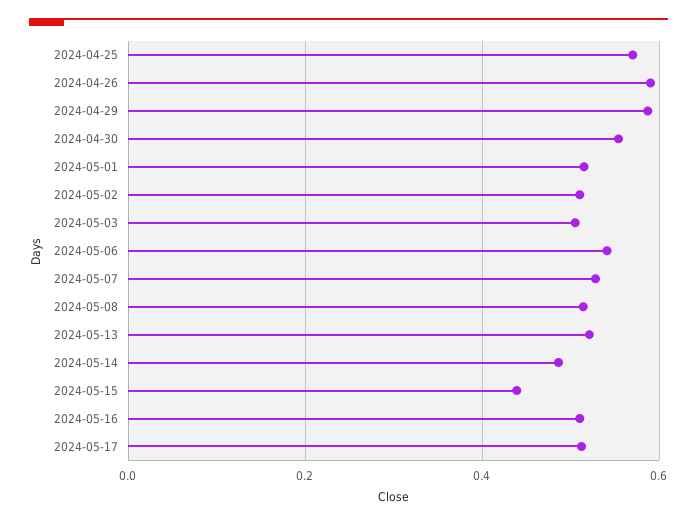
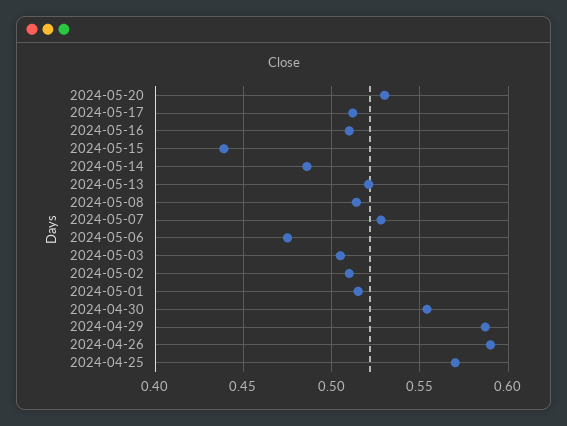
2024-05-06: 0.54 -> 0.475
2024-05-20: none -> 0.53

